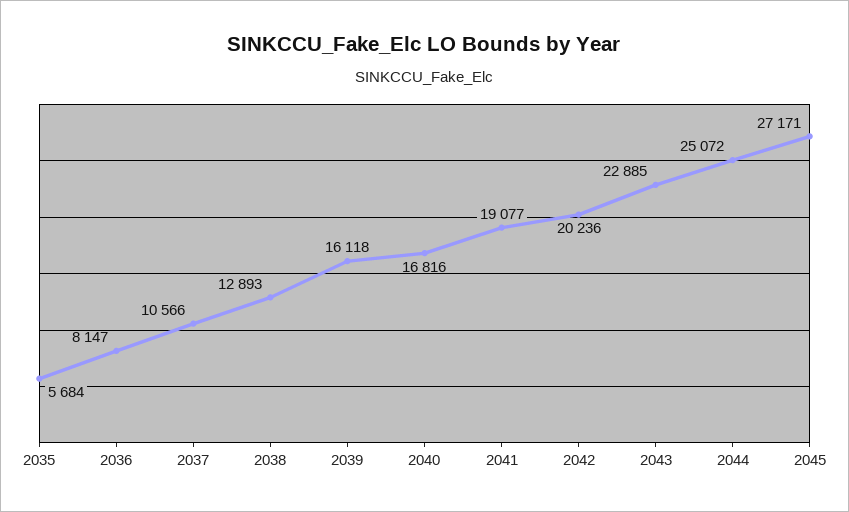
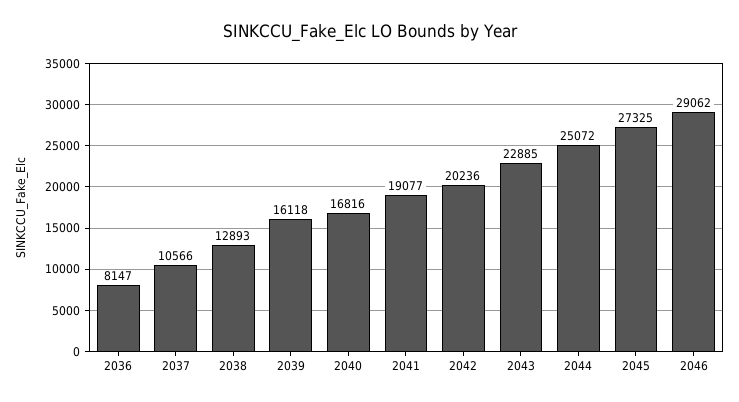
2035: 5684 -> none
2045: 27171 -> 27325
2046: none -> 29062

